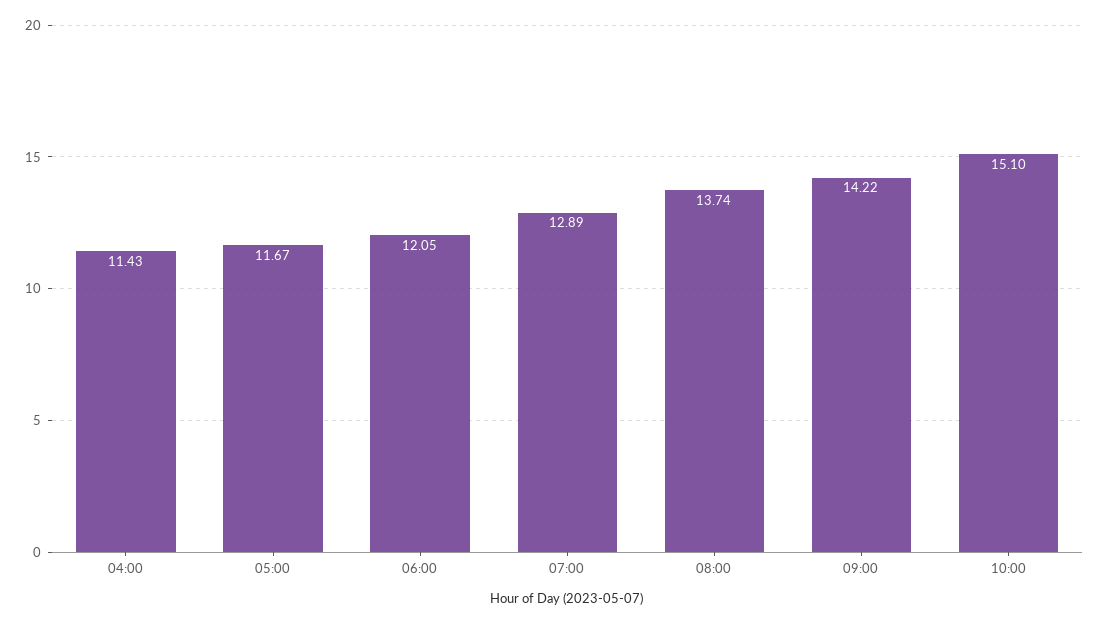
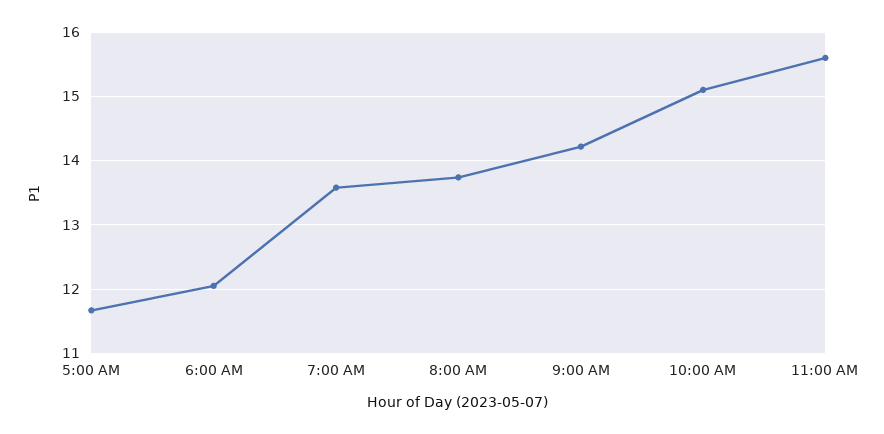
04:00: 11.43 -> none
07:00: 12.89 -> 13.6
11:00 AM: none -> 15.6

